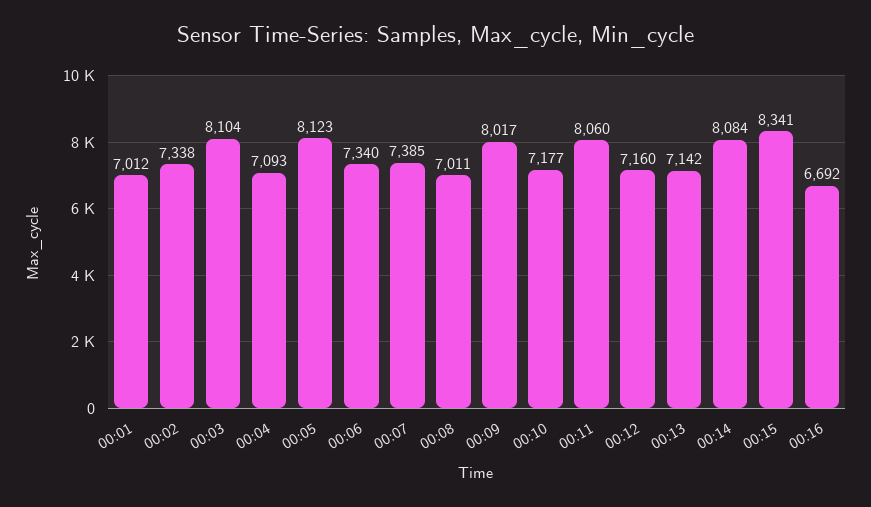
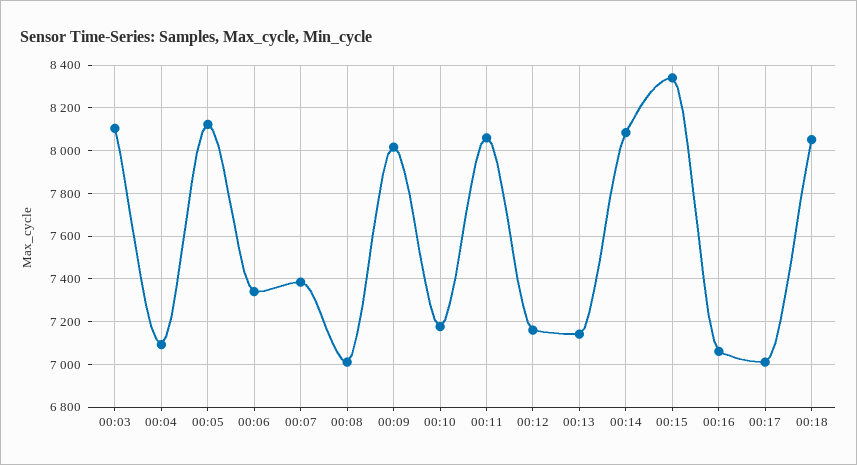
00:01: 7012 -> none
00:02: 7338 -> none
00:16: 6692 -> 7050
00:17: none -> 7000
00:18: none -> 8050

